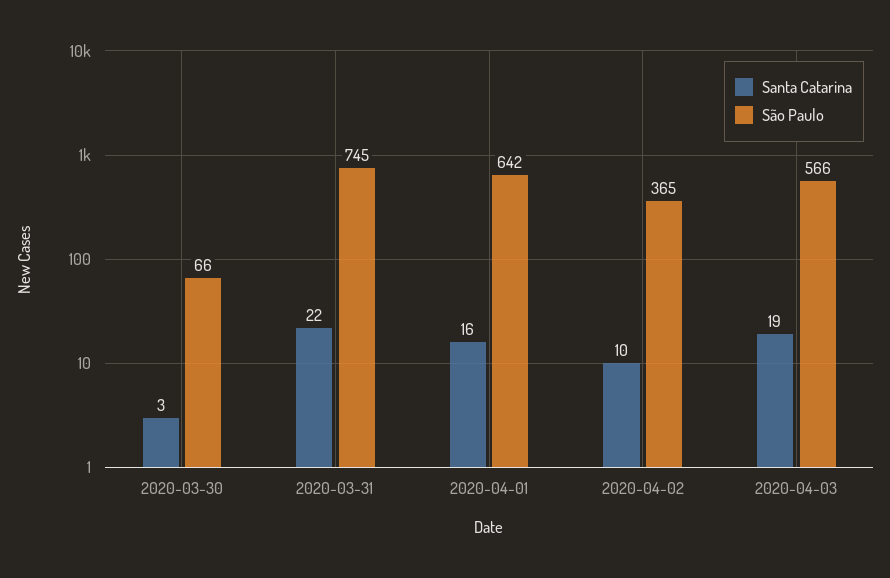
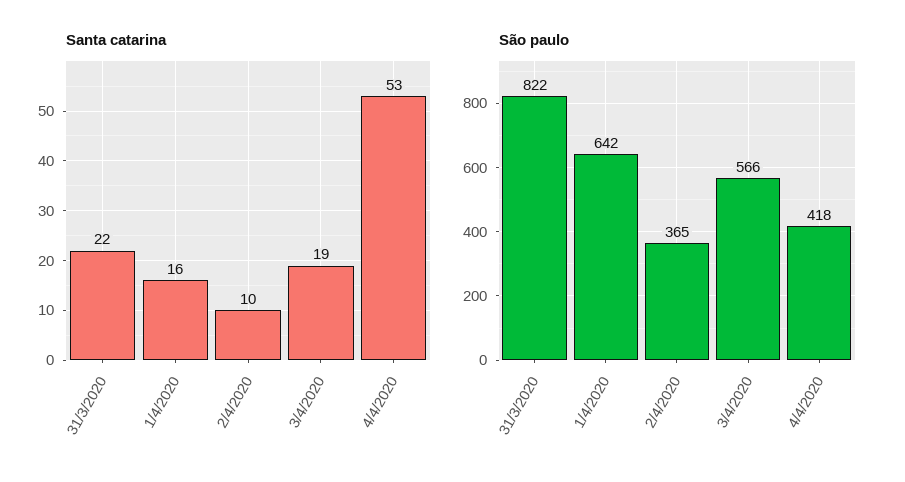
Santa Catarina, 2020-03-30: 3 -> none
São Paulo, 2020-03-30: 66 -> none
São Paulo, 2020-03-31: 745 -> 822
Santa Catarina, 4/4/2020: none -> 53
São Paulo, 4/4/2020: none -> 418

